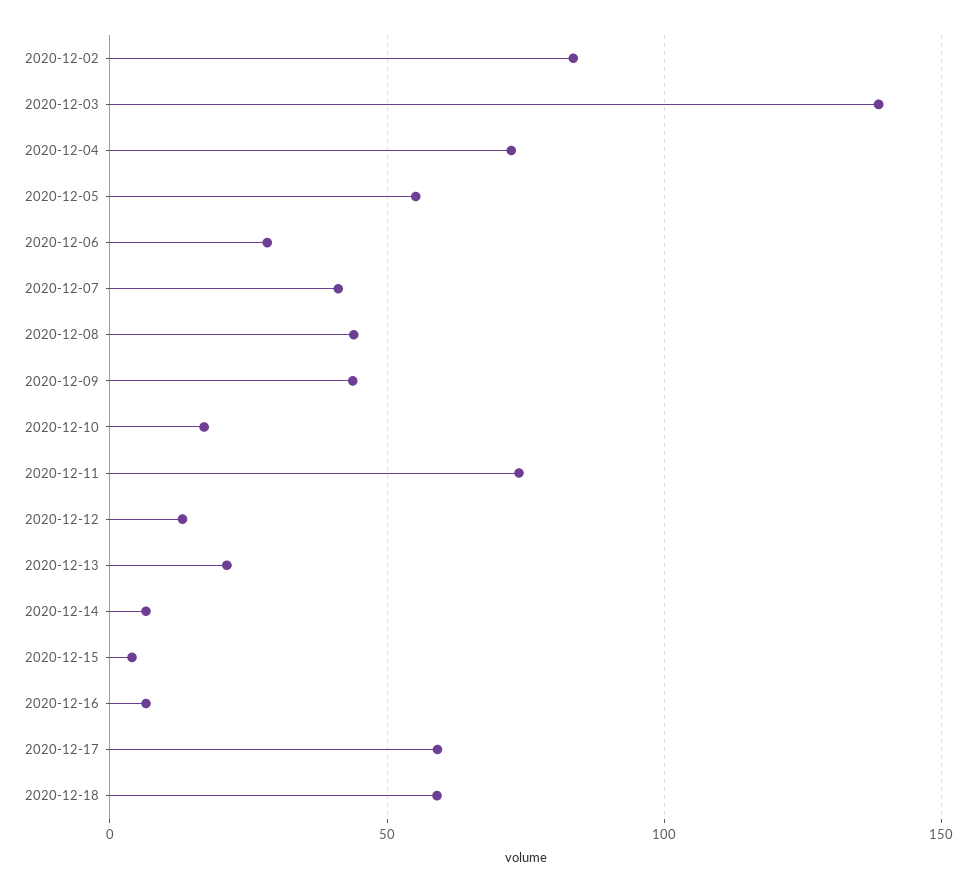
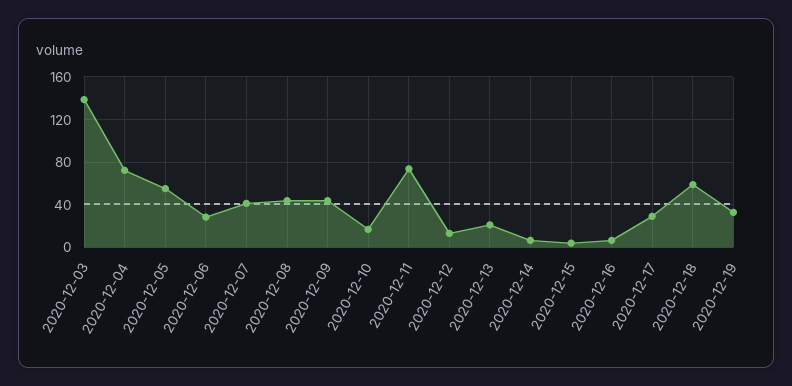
2020-12-02: 85 -> none
2020-12-17: 60 -> 30
2020-12-19: none -> 30

